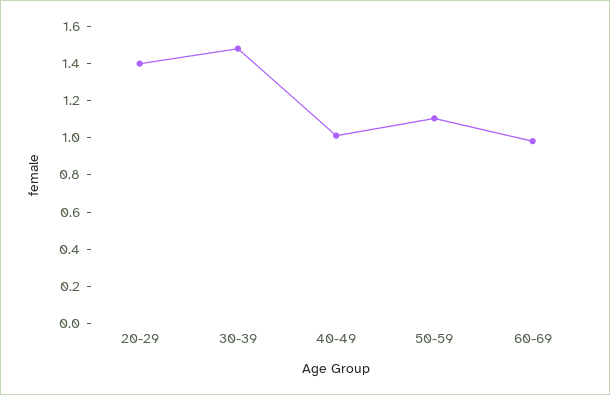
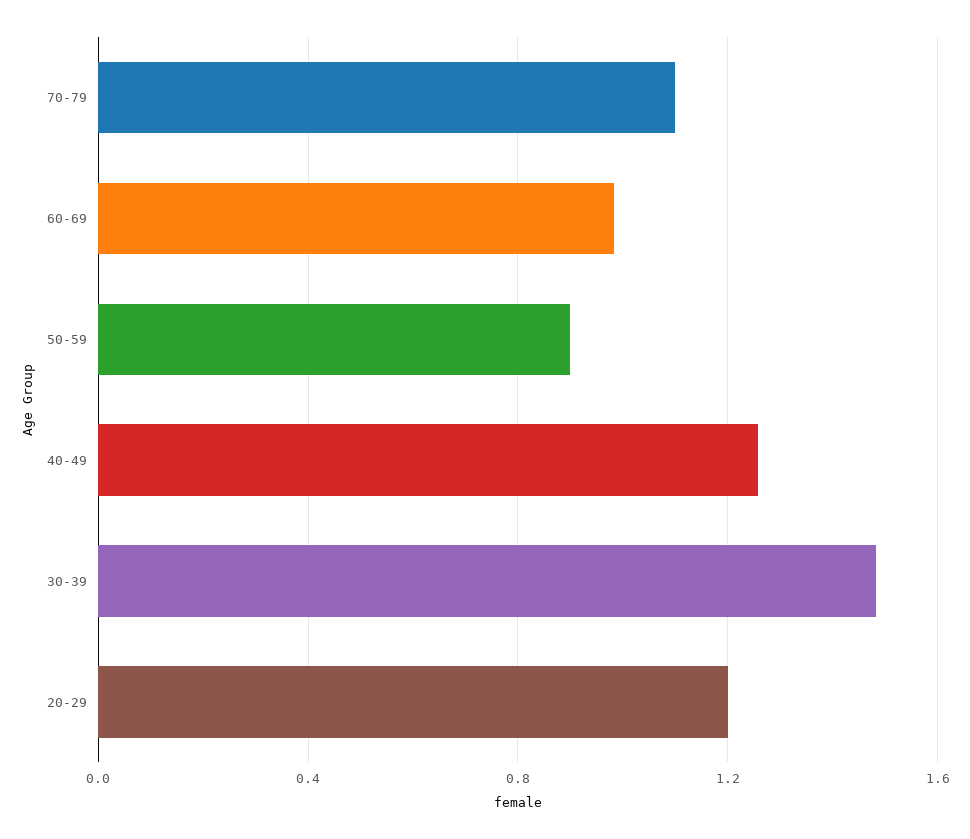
20-29: 1.4 -> 1.2
40-49: 1 -> 1.25
50-59: 1.1 -> 0.9
70-79: none -> 1.1

